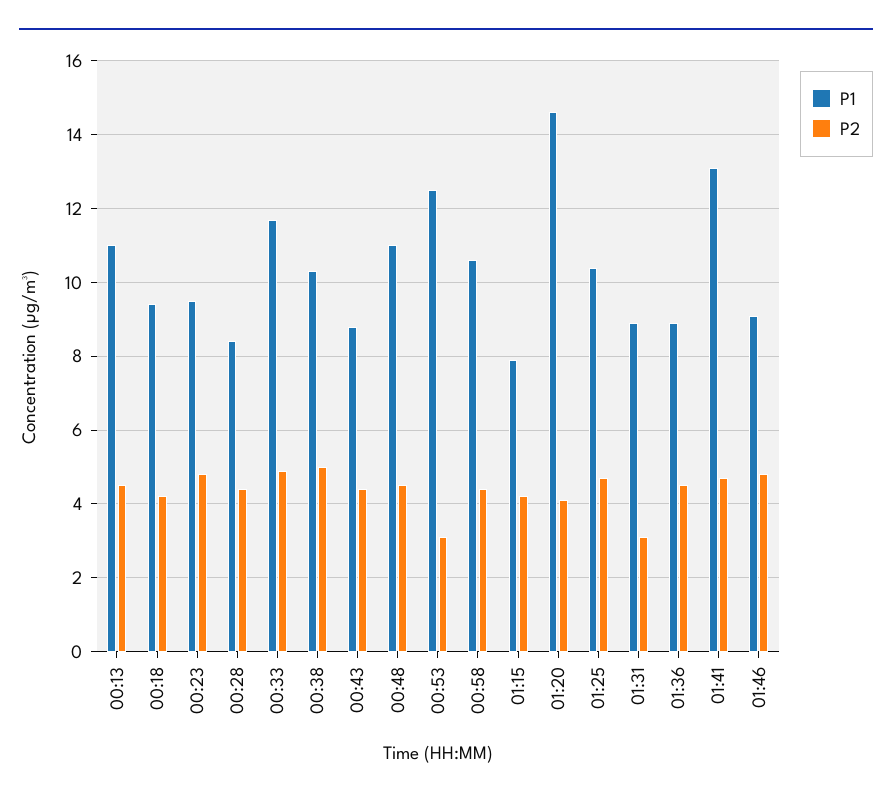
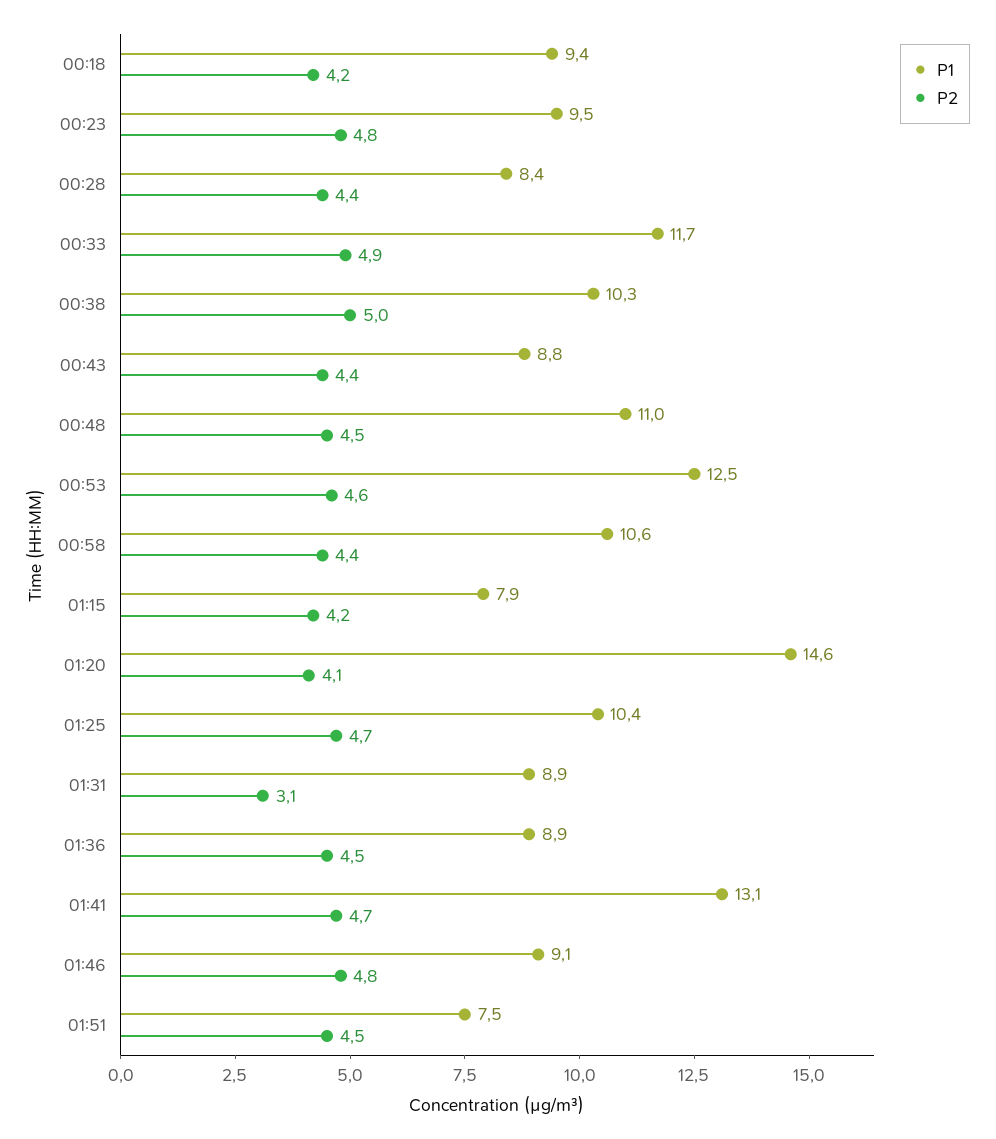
P1, 00:13: 11 -> none
P2, 00:13: 4.5 -> none
P2, 00:53: 3 -> 4.6
P1, 01:51: none -> 7.5
P2, 01:51: none -> 4.5

